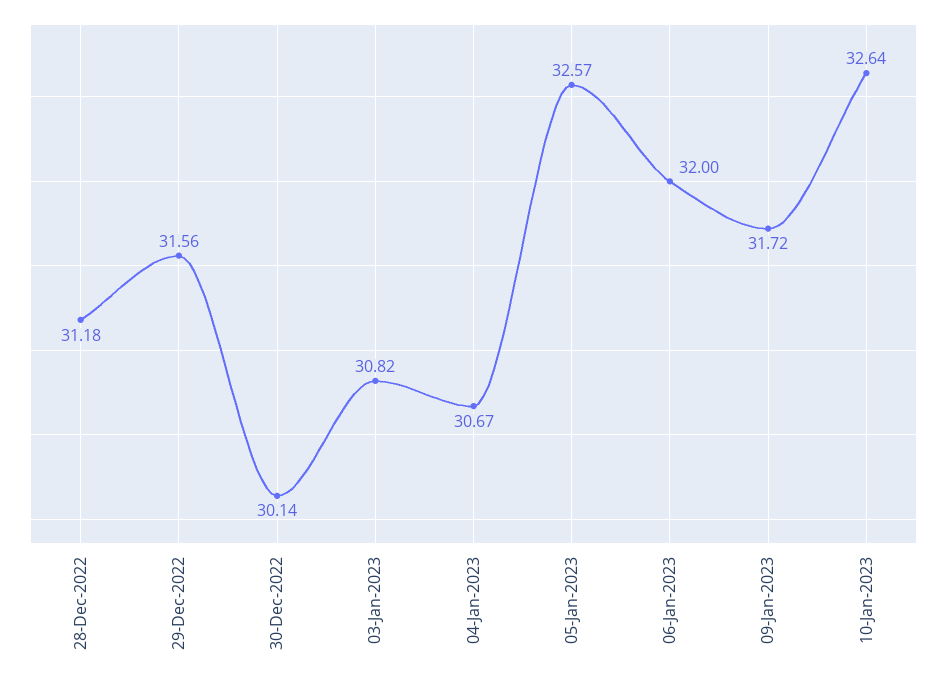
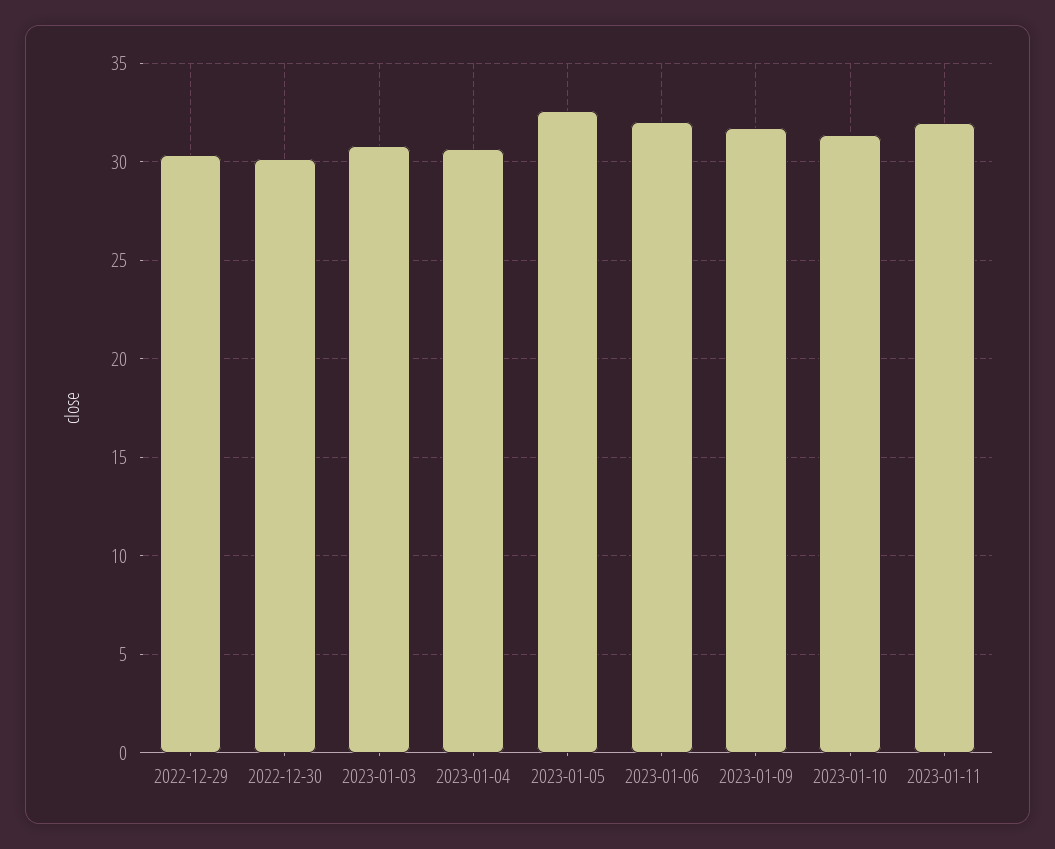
28-Dec-2022: 31.18 -> none
29-Dec-2022: 31.56 -> 30.5
10-Jan-2023: 32.64 -> 31.5
2023-01-11: none -> 32

